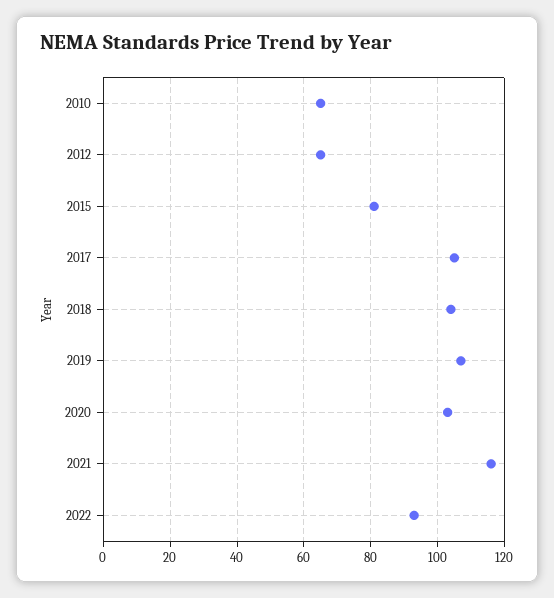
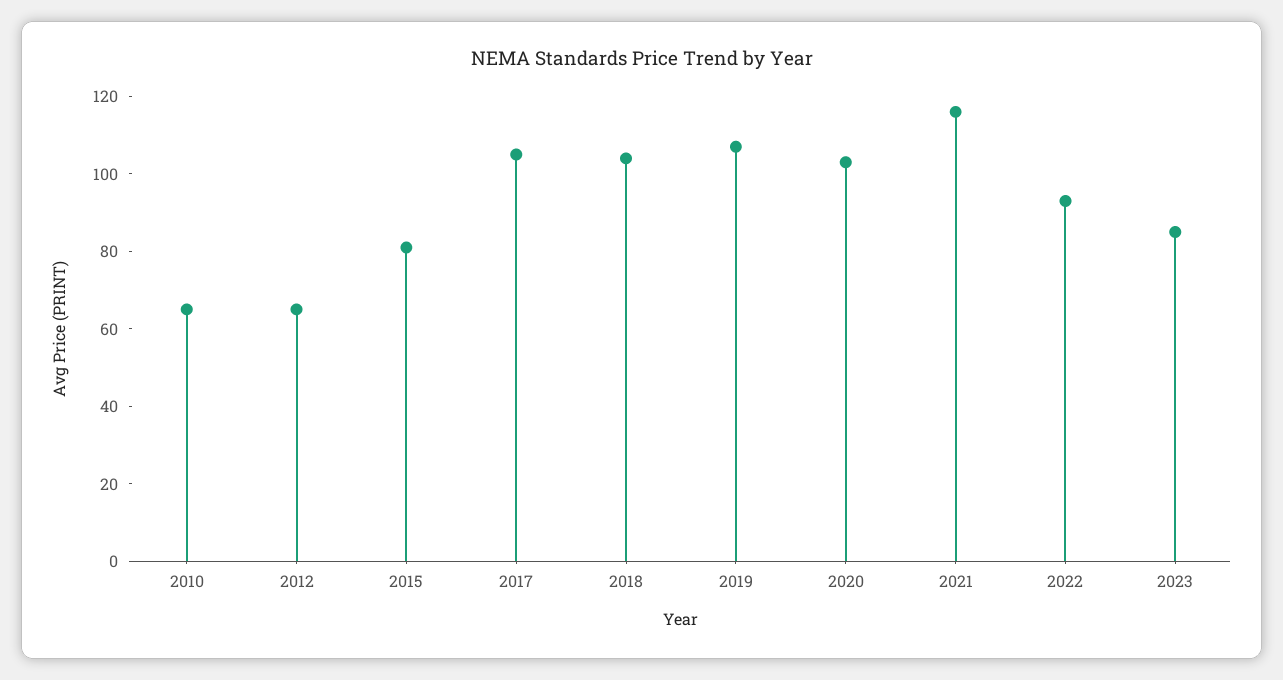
2023: none -> 85

